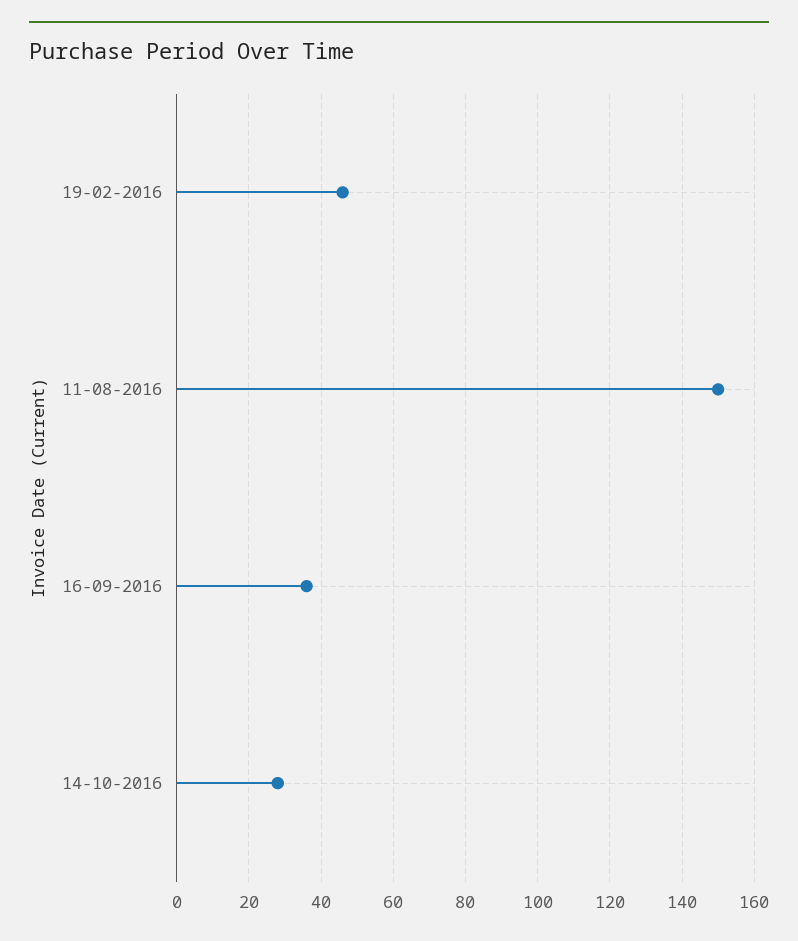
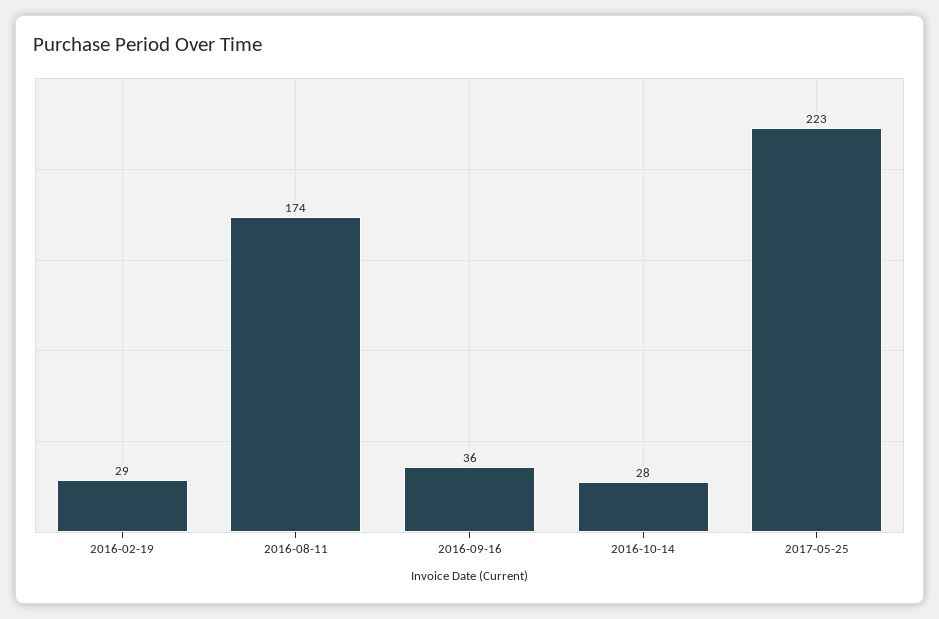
19-02-2016: 45 -> 29
11-08-2016: 150 -> 174
2017-05-25: none -> 223

